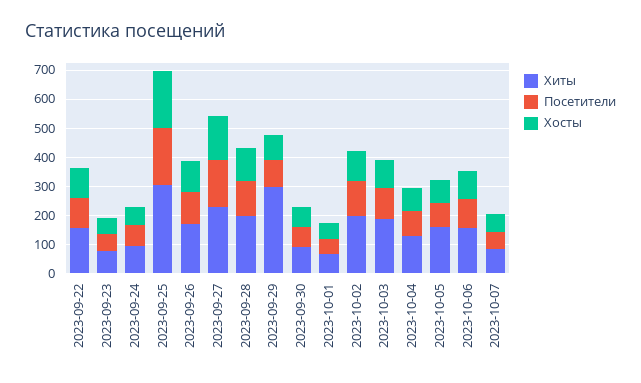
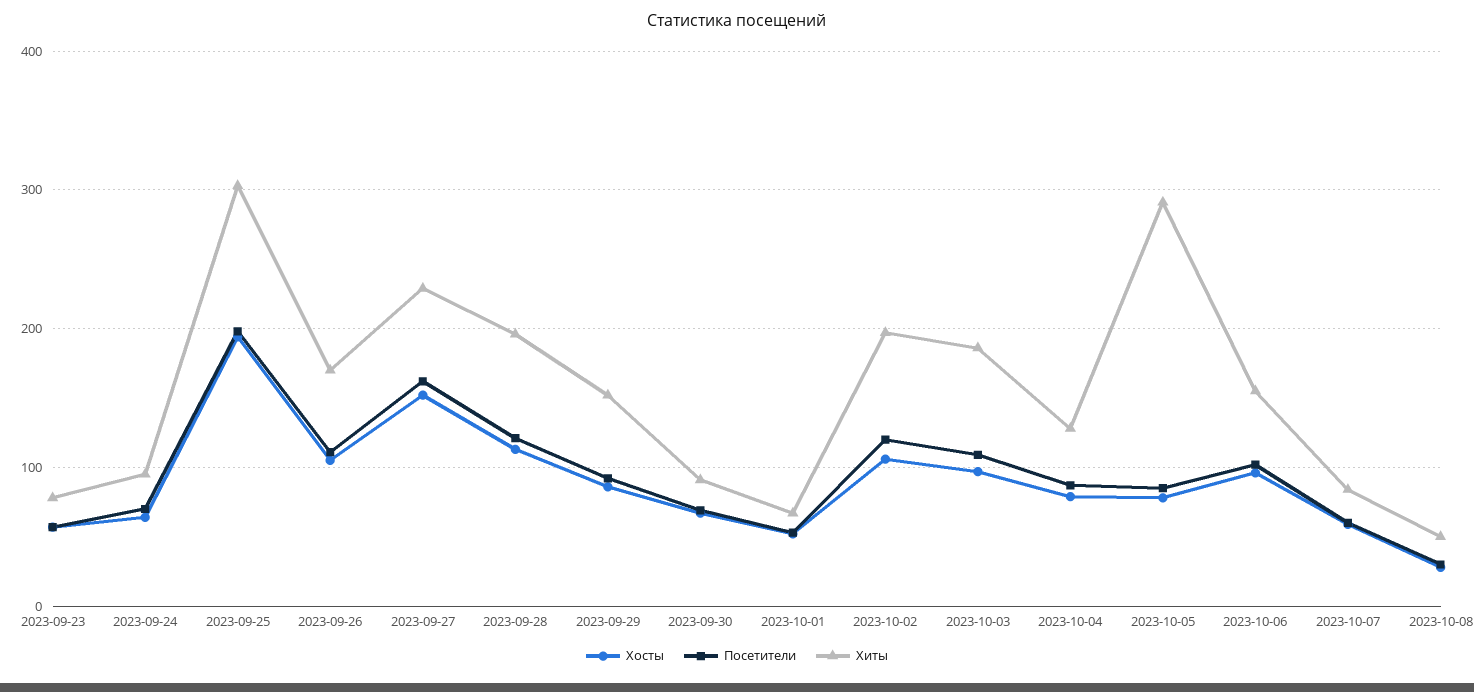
Хиты, 2023-09-22: 150 -> none
Посетители, 2023-09-22: 100 -> none
Хосты, 2023-09-22: 100 -> none
Хиты, 2023-09-29: 300 -> 150
Хиты, 2023-10-05: 150 -> 290
Хосты, 2023-10-08: none -> 30
Посетители, 2023-10-08: none -> 30
Хиты, 2023-10-08: none -> 50

